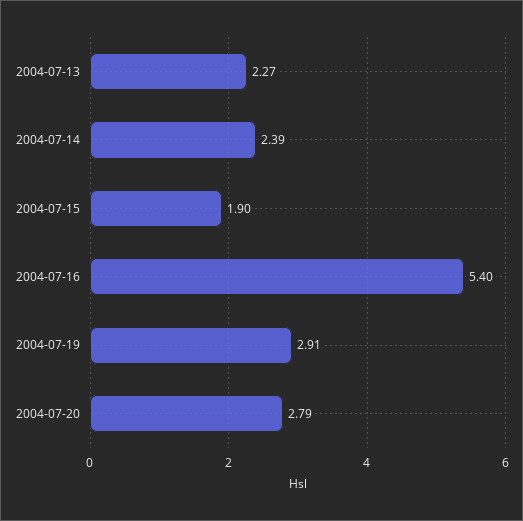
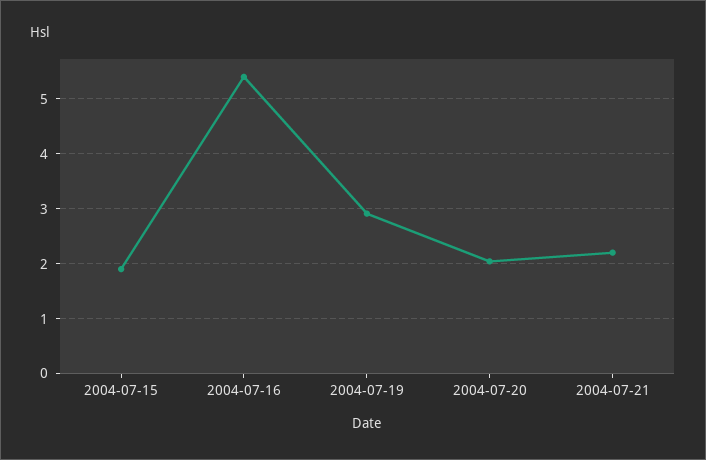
2004-07-13: 2.27 -> none
2004-07-14: 2.39 -> none
2004-07-20: 2.79 -> 2
2004-07-21: none -> 2.2

